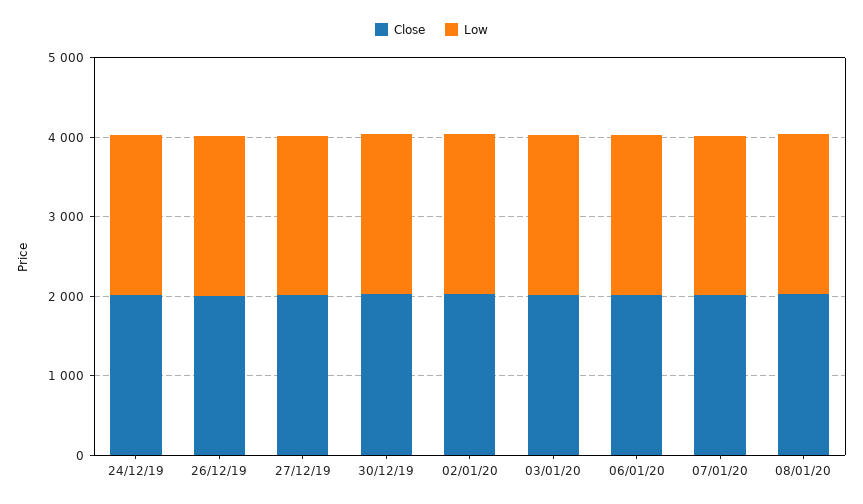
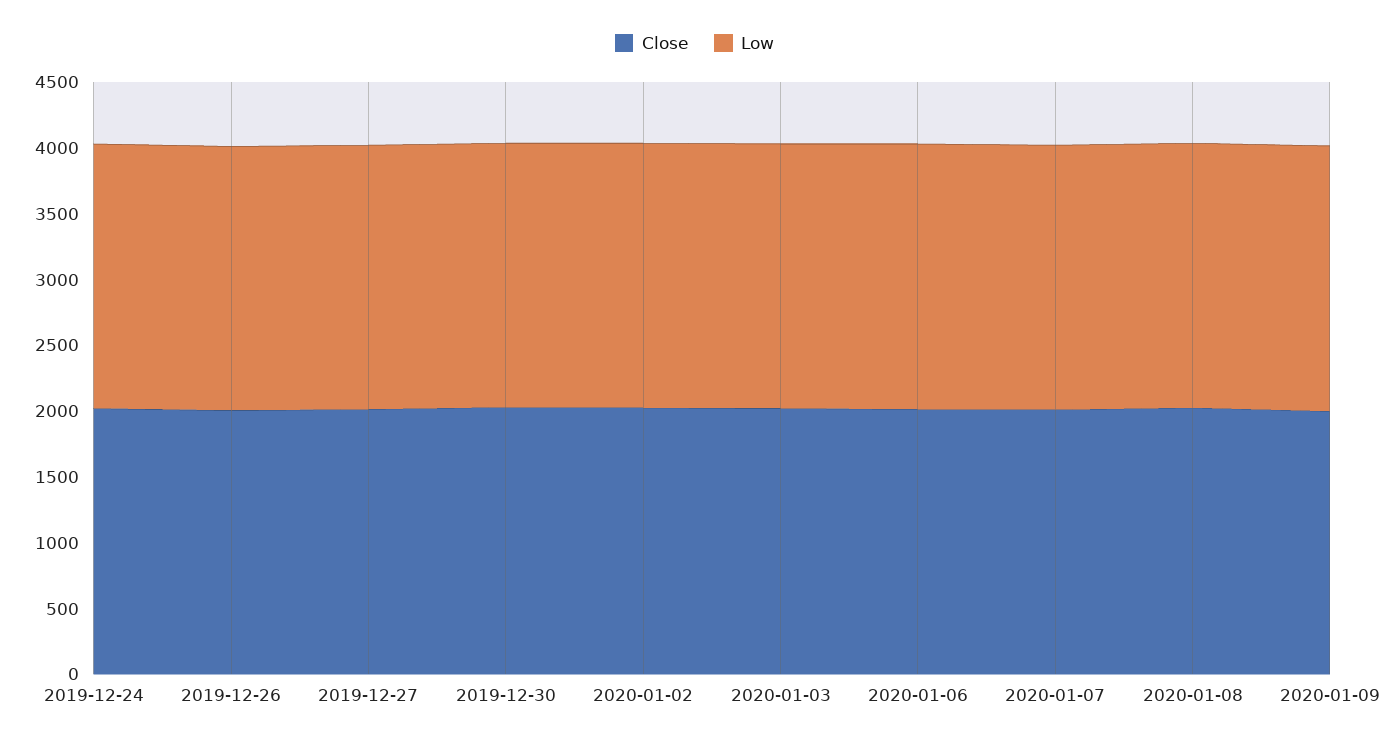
Close, 2020-01-09: none -> 2000
Low, 2020-01-09: none -> 2000

